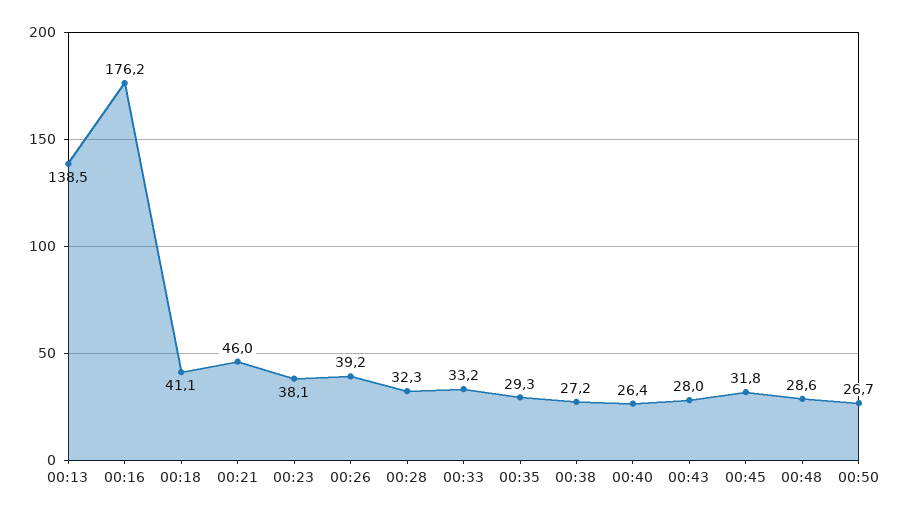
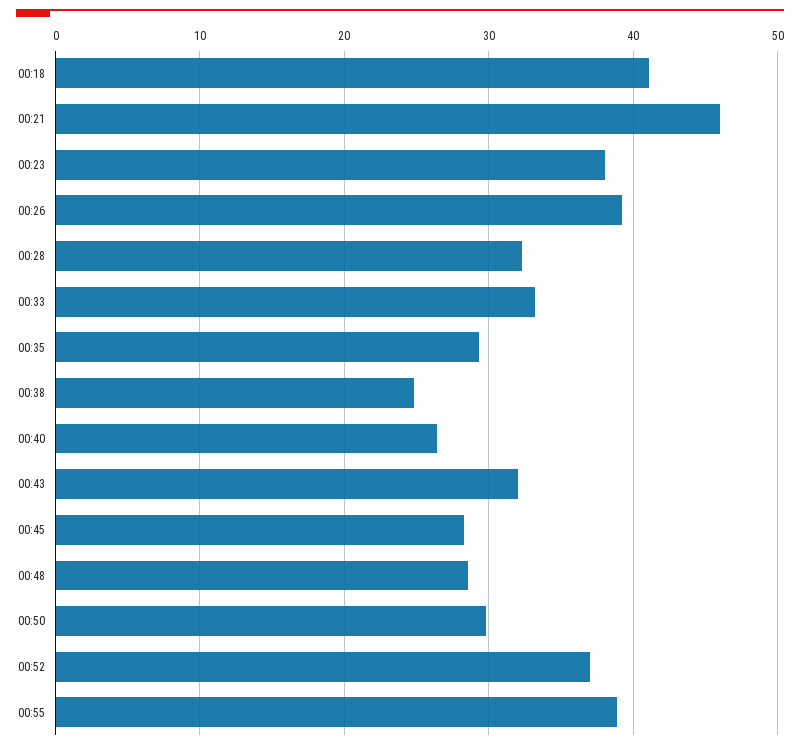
00:13: 138.5 -> none
00:16: 176.2 -> none
00:38: 27.2 -> 25
00:43: 28 -> 32
00:45: 31.8 -> 28
00:50: 26.7 -> 30
00:52: none -> 37
00:55: none -> 39

